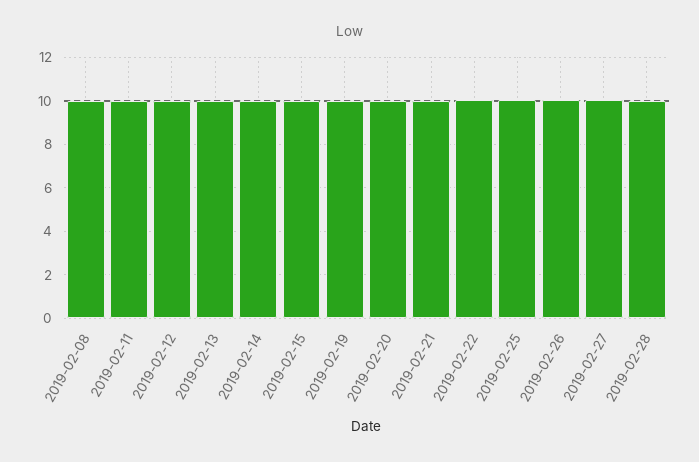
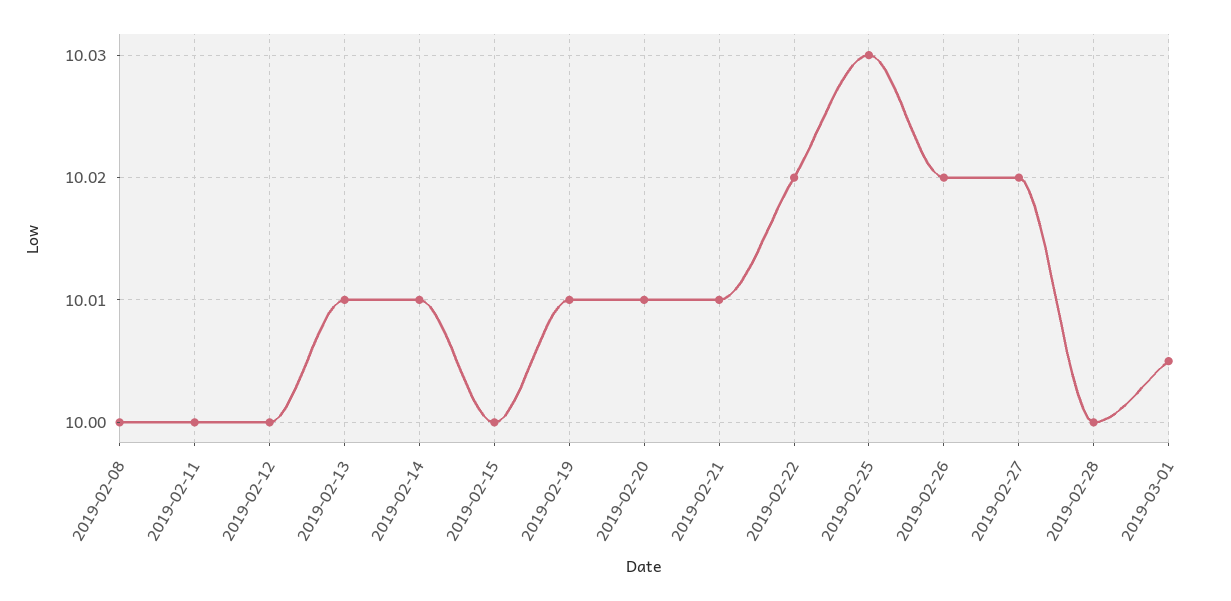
2019-03-01: none -> 10.005

